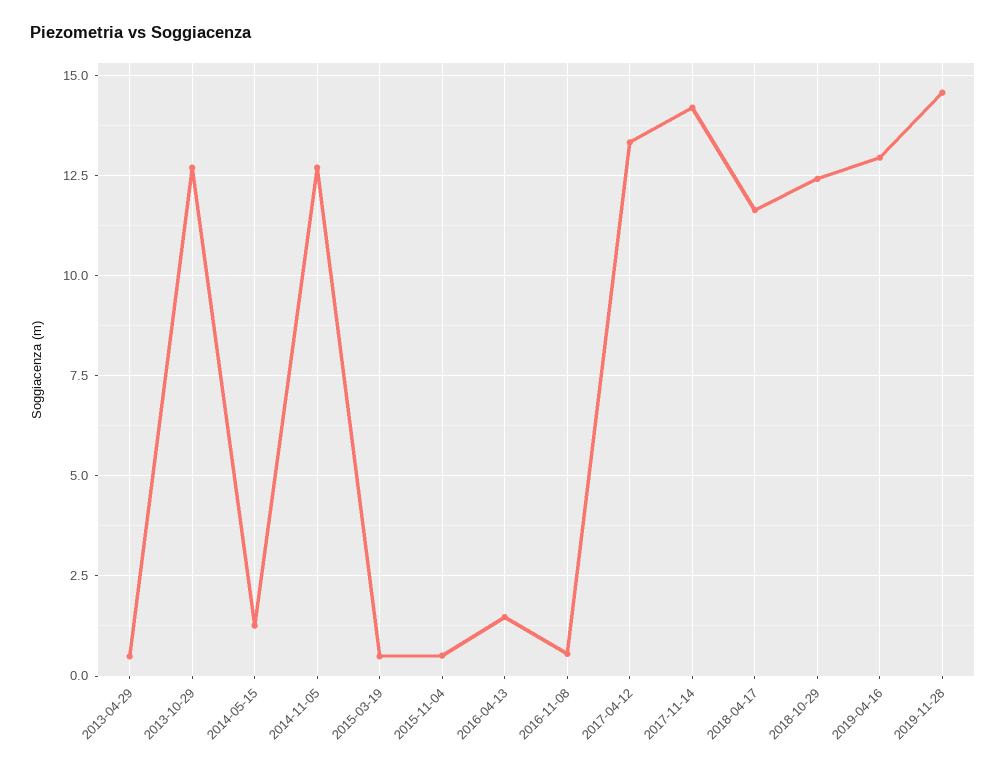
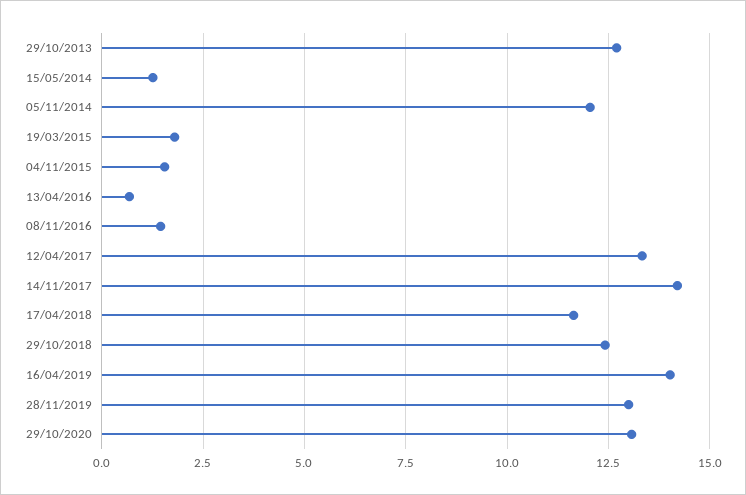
2013-04-29: 0.5 -> none
2014-11-05: 12.75 -> 12
2015-03-19: 0.5 -> 1.75
2015-11-04: 0.5 -> 1.5
2016-04-13: 1.5 -> 0.75
2016-11-08: 0.5 -> 1.5
2019-04-16: 13 -> 14
2019-11-28: 14.5 -> 13
29/10/2020: none -> 13

